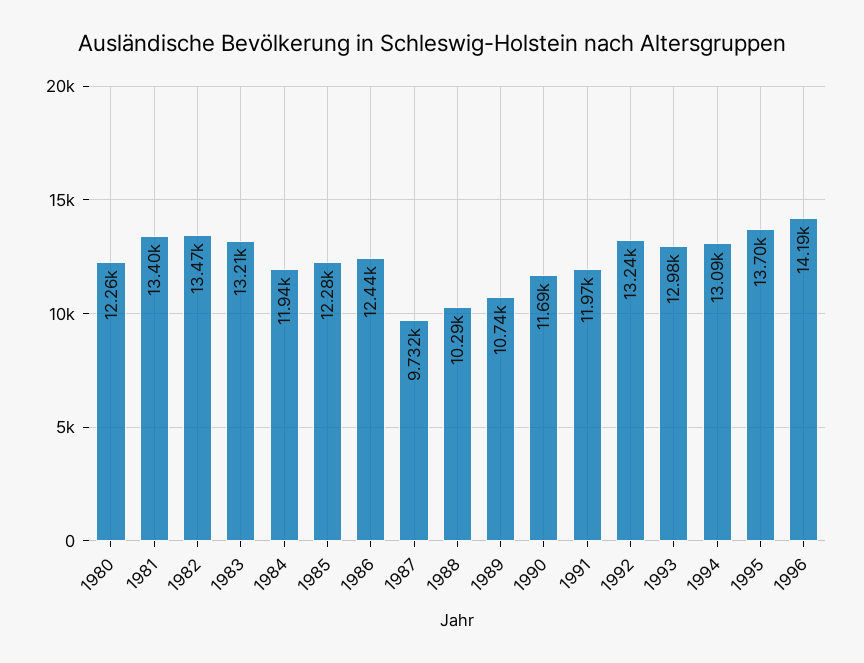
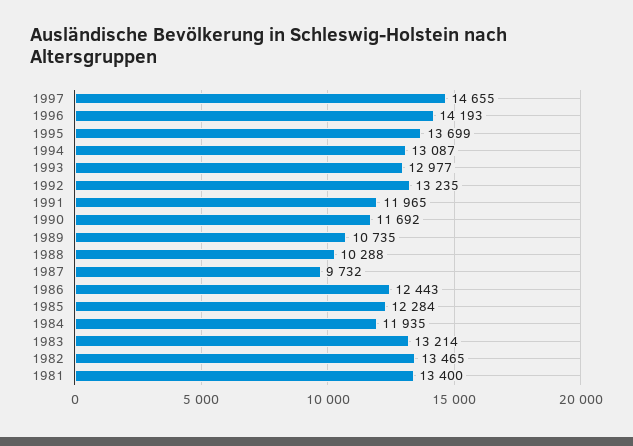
1980: 12260 -> none
1997: none -> 14655

